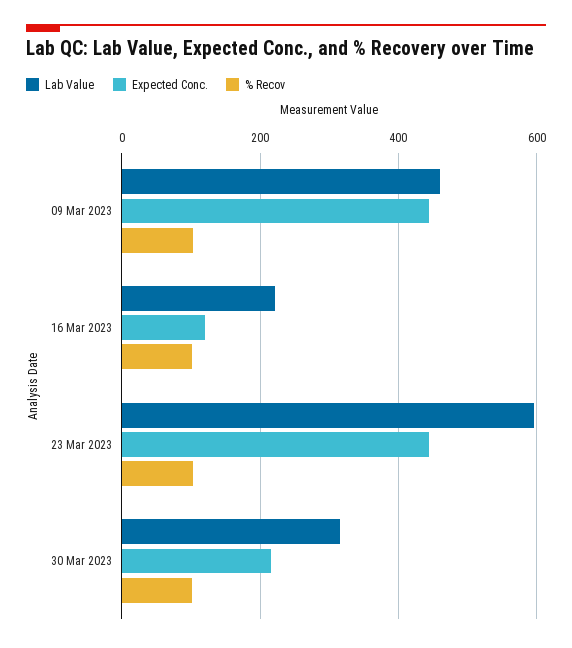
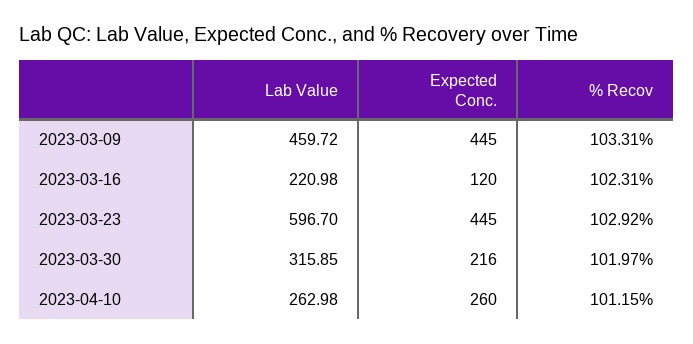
Lab Value, 2023-04-10: none -> 262.98
Expected Conc., 2023-04-10: none -> 260
% Recov, 2023-04-10: none -> 101.15

